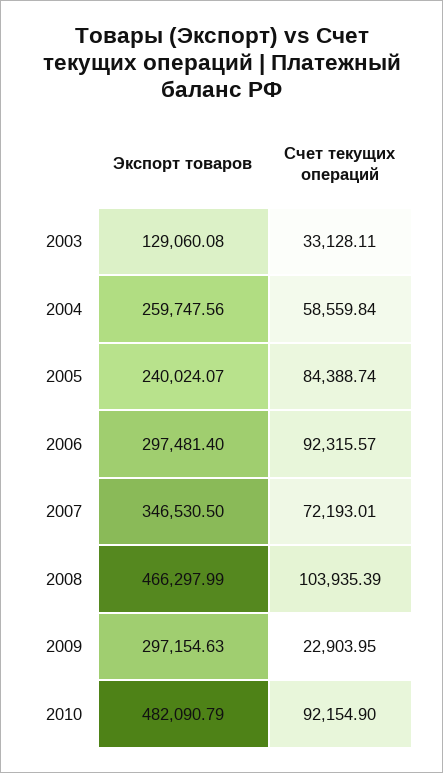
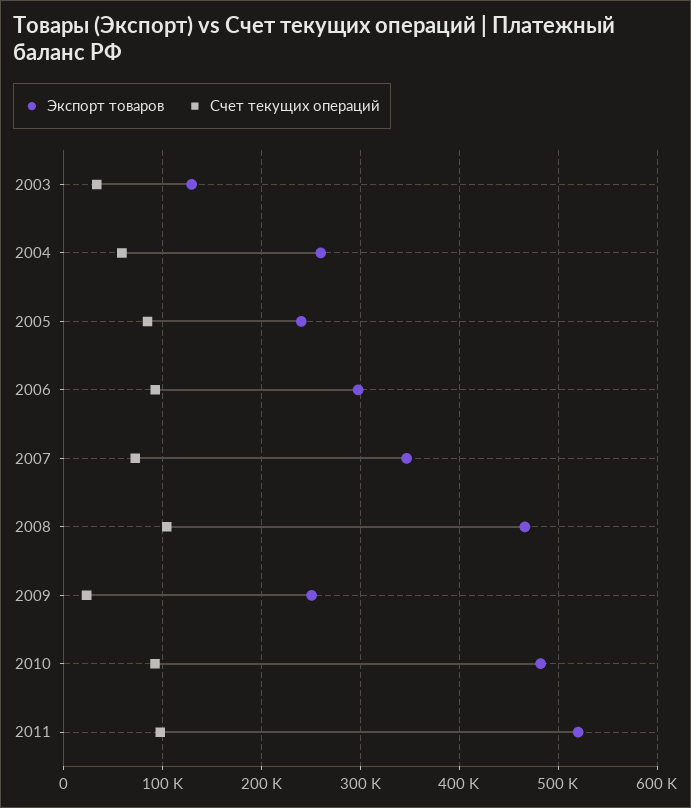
Экспорт товаров, 2009: 297154.63 -> 250000
Экспорт товаров, 2011: none -> 520000
Счет текущих операций, 2011: none -> 100000

